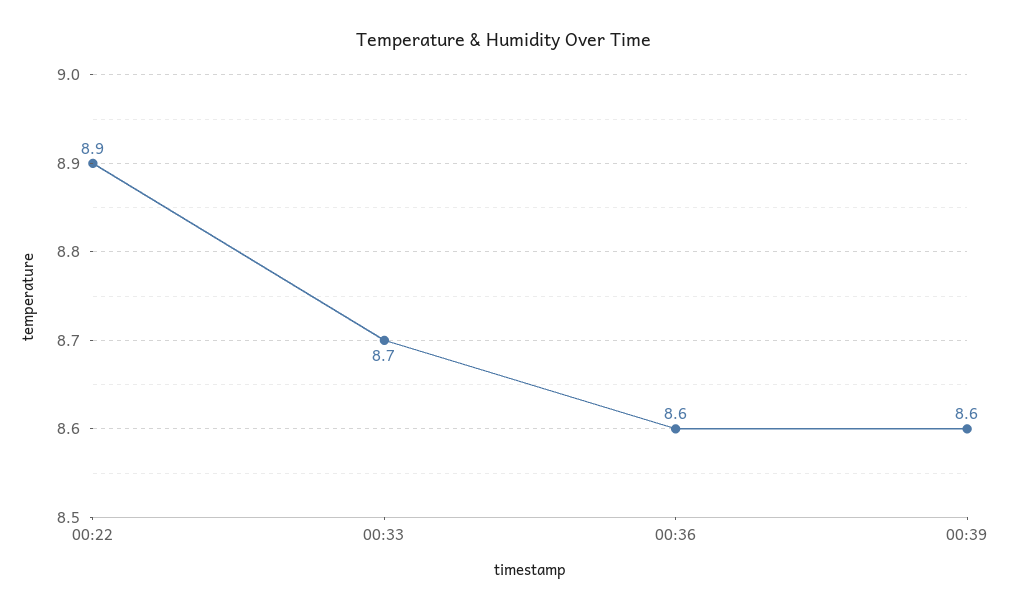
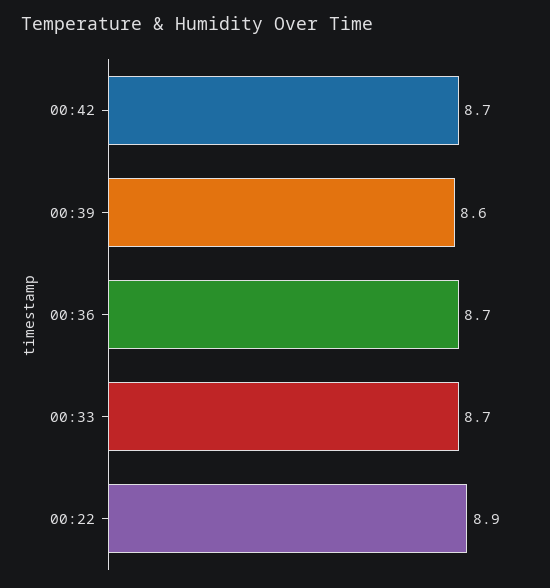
00:36: 8.6 -> 8.7
00:42: none -> 8.7

